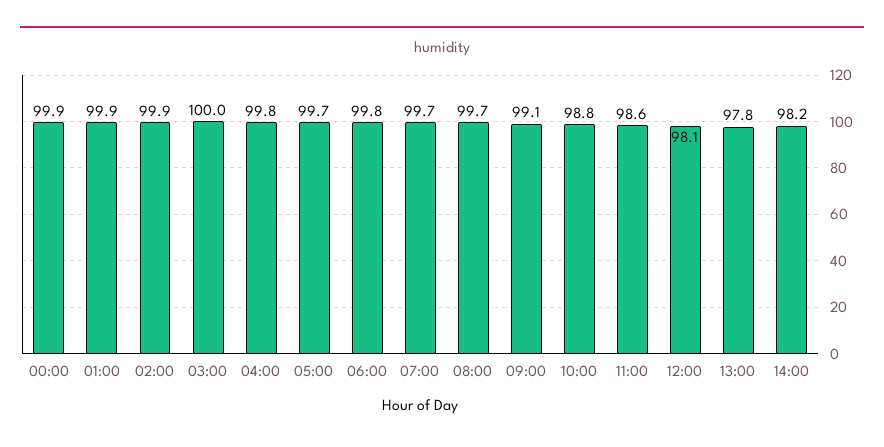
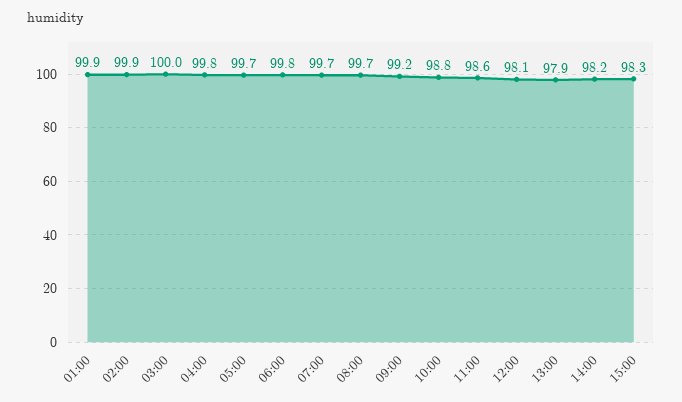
00:00: 99.9 -> none
09:00: 99.1 -> 99.2
13:00: 97.8 -> 97.9
15:00: none -> 98.3

